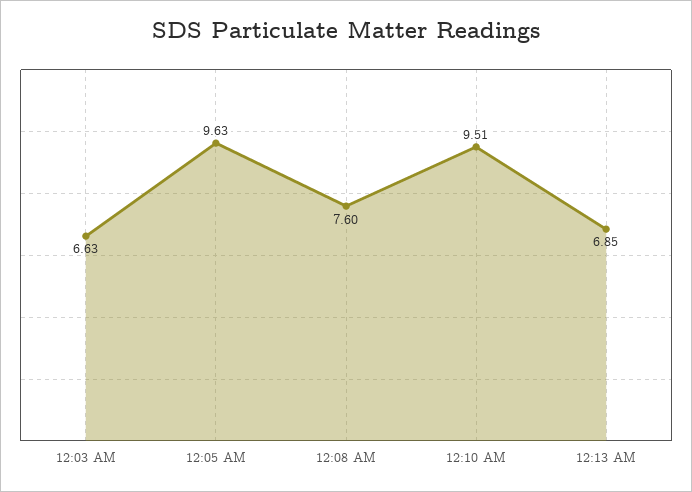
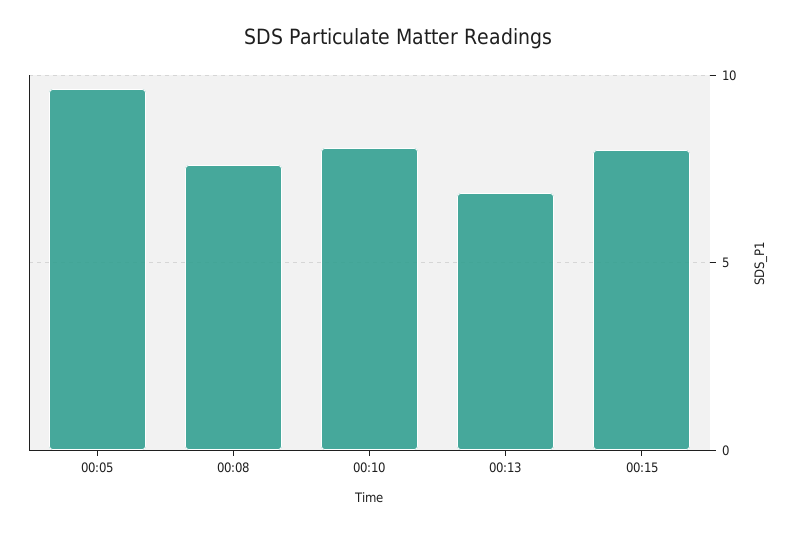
12:03 AM: 6.63 -> none
12:10 AM: 9.51 -> 8
00:15: none -> 8

